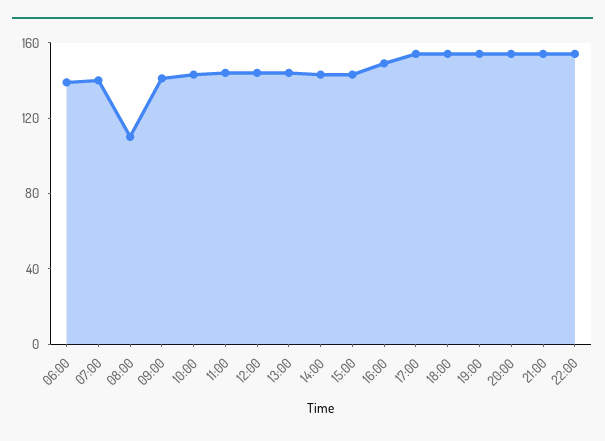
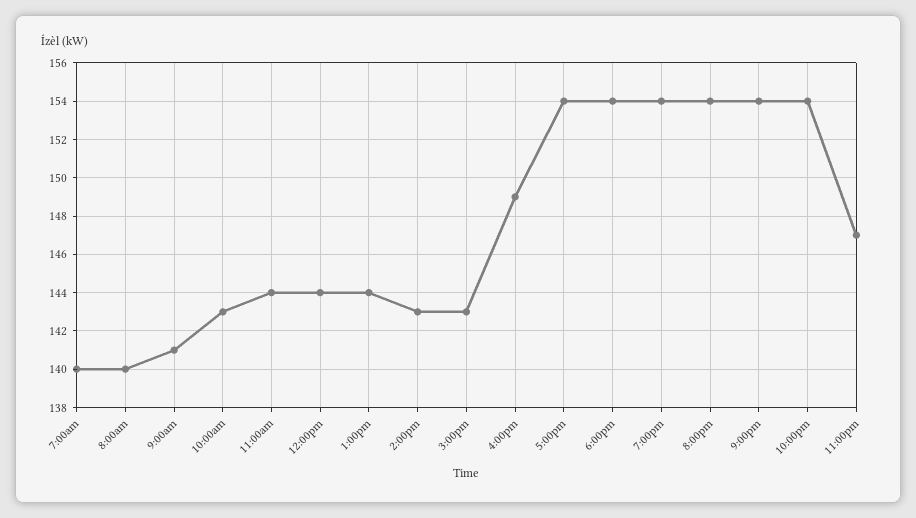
06:00: 140 -> none
08:00: 110 -> 140
11:00pm: none -> 147

